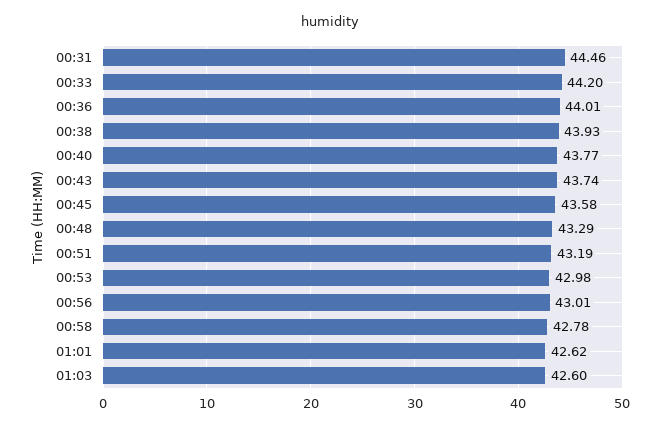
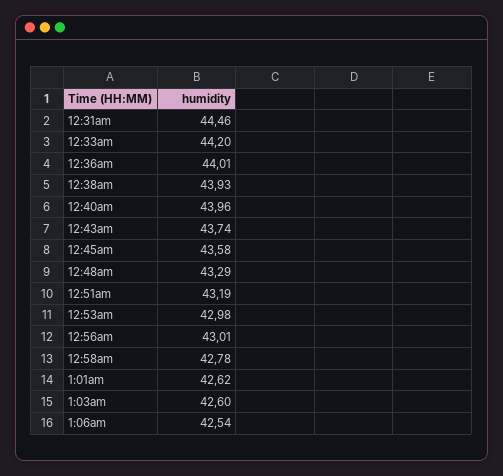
00:40: 43.77 -> 43.96
1:06am: none -> 42.54

